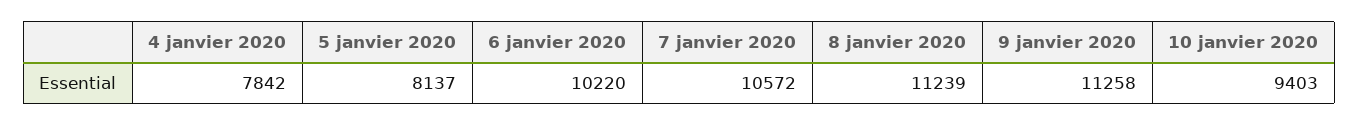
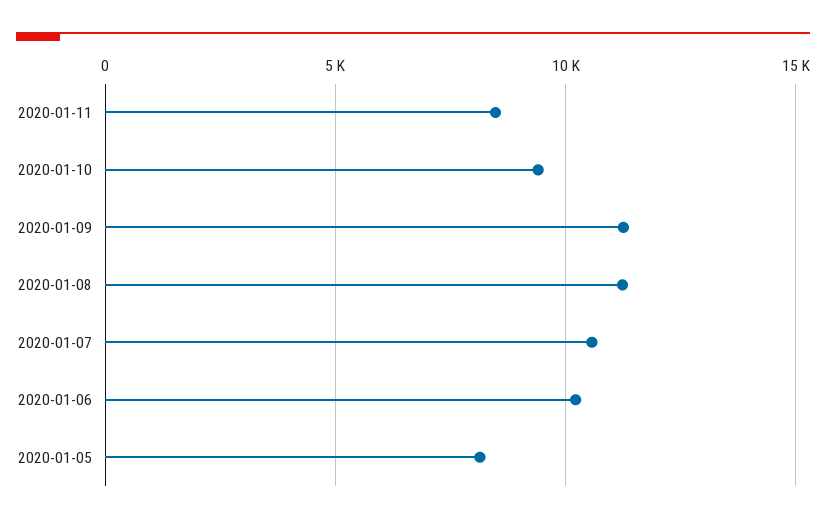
4 janvier 2020: 7842 -> none
2020-01-11: none -> 8500

